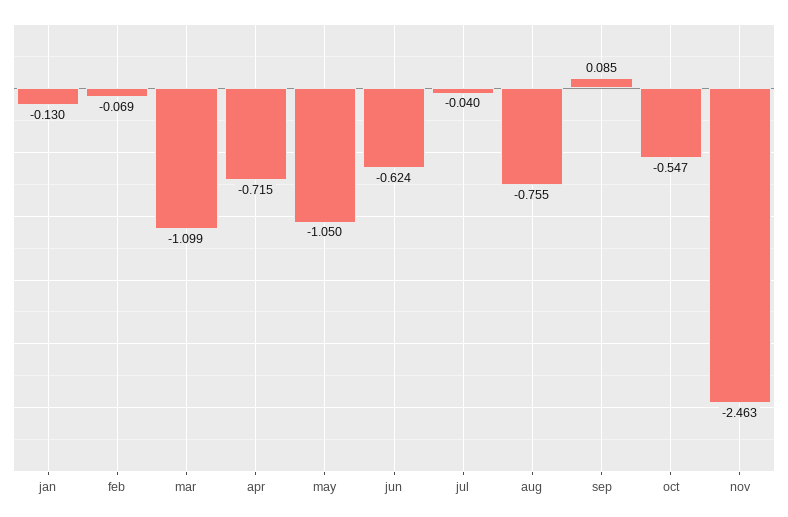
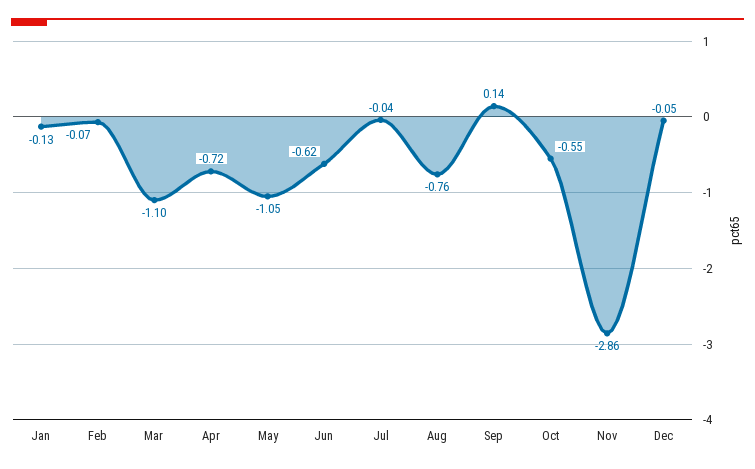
sep: 0.085 -> 0.14
nov: -2.463 -> -2.86
Dec: none -> -0.05

